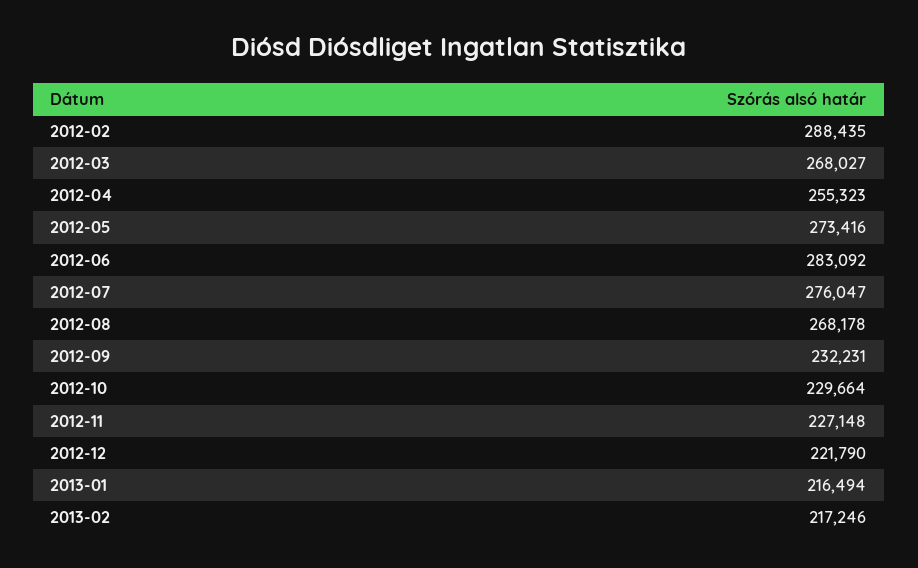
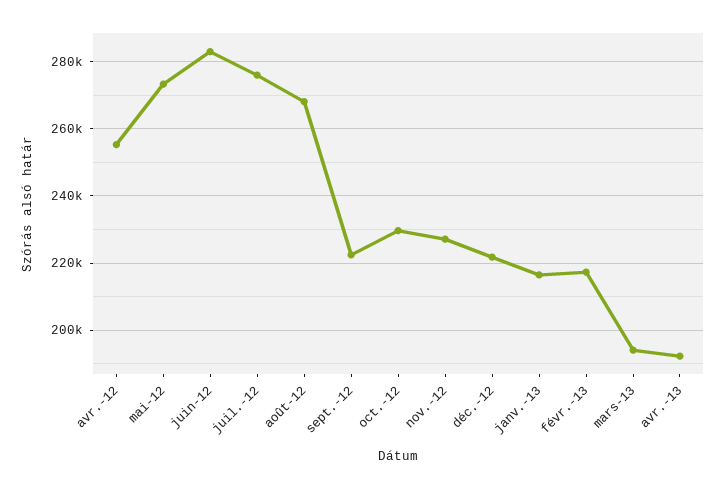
2012-02: 288435 -> none
2012-03: 268027 -> none
2012-09: 232231 -> 222000
mars-13: none -> 194000
avr.-13: none -> 192000

